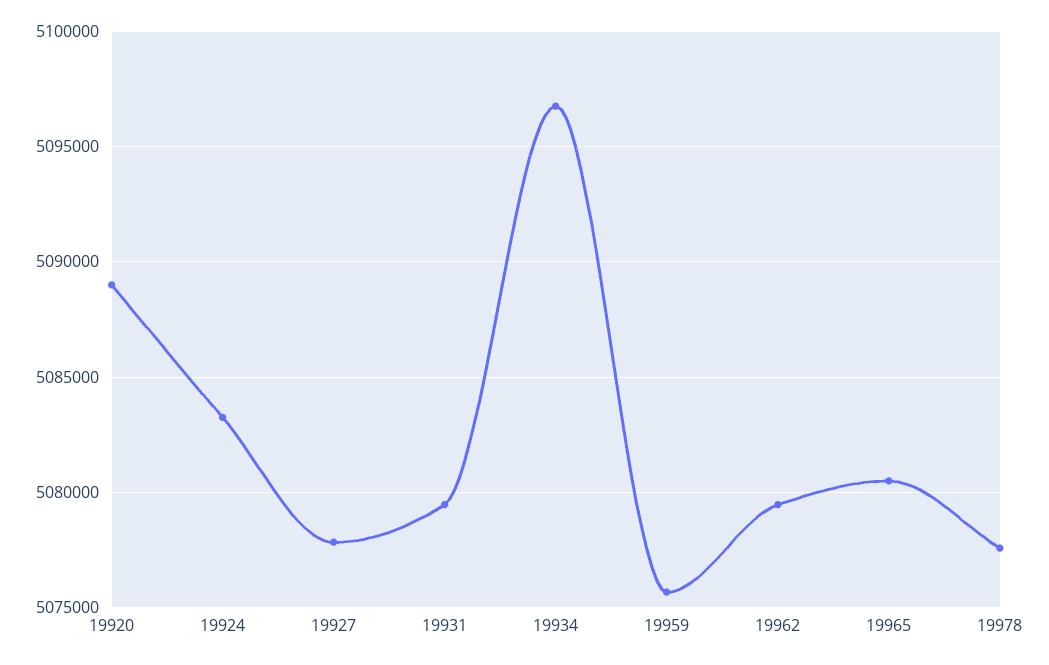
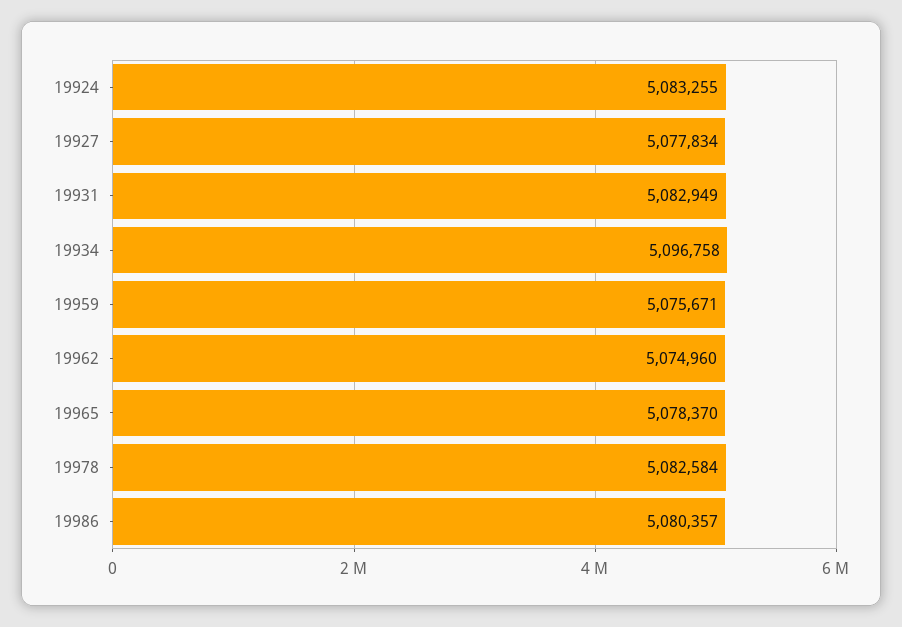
19920: 5089000 -> none
19931: 5079500 -> 5082949
19962: 5079500 -> 5074960
19965: 5080500 -> 5078370
19978: 5077500 -> 5082584
19986: none -> 5080357

